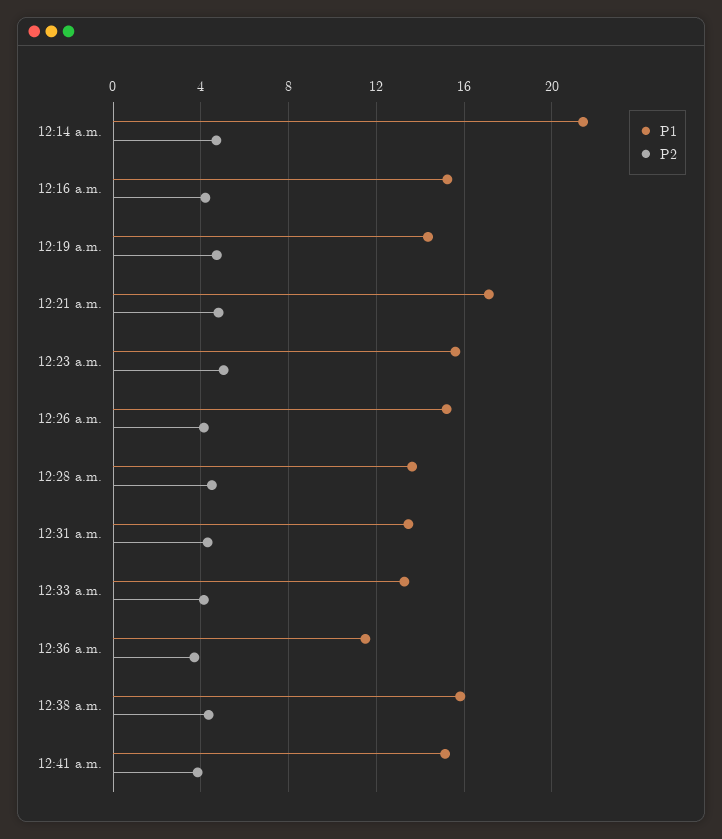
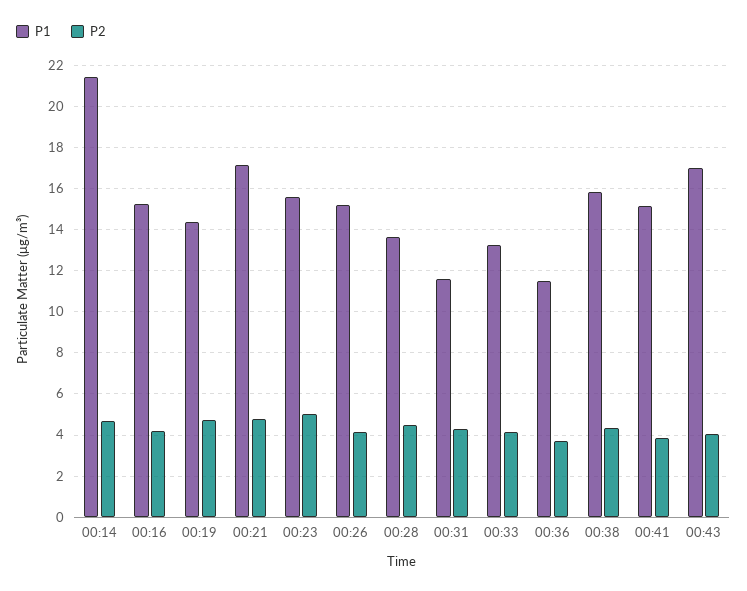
P1, 12:31 a.m.: 13.5 -> 11.5
P1, 00:43: none -> 17
P2, 00:43: none -> 4

